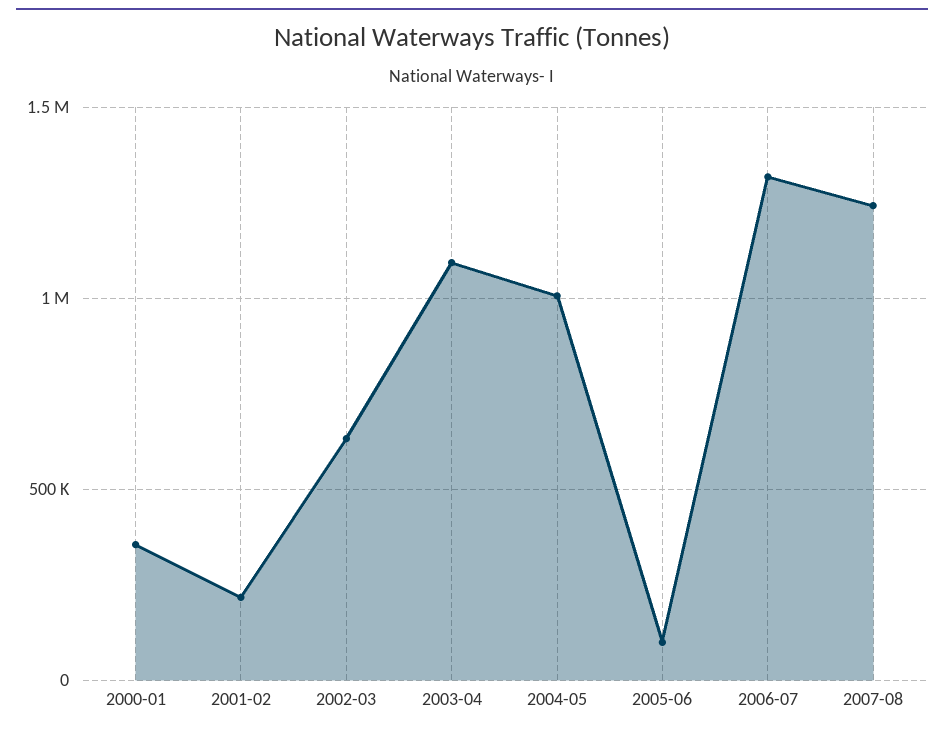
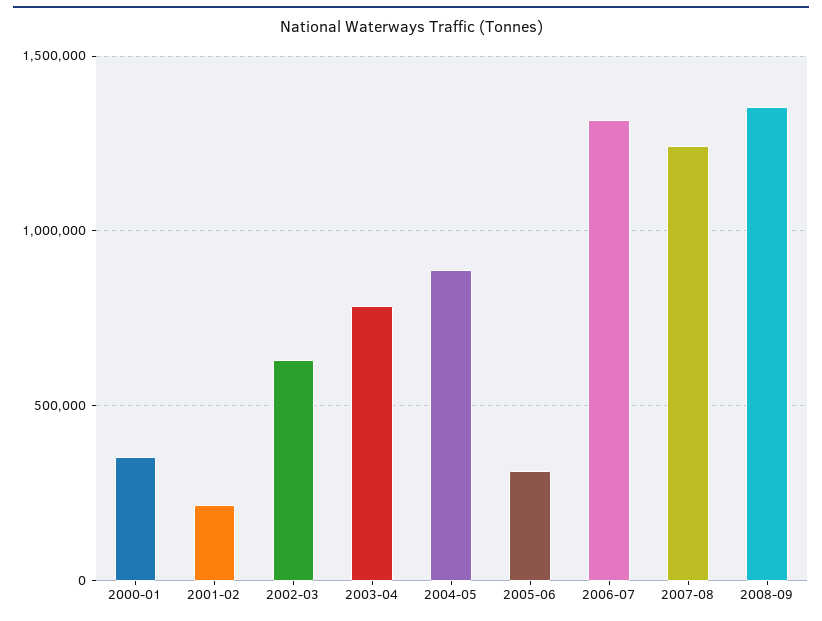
2003-04: 1100000 -> 800000
2004-05: 1000000 -> 900000
2005-06: 100000 -> 300000
2008-09: none -> 1350000

